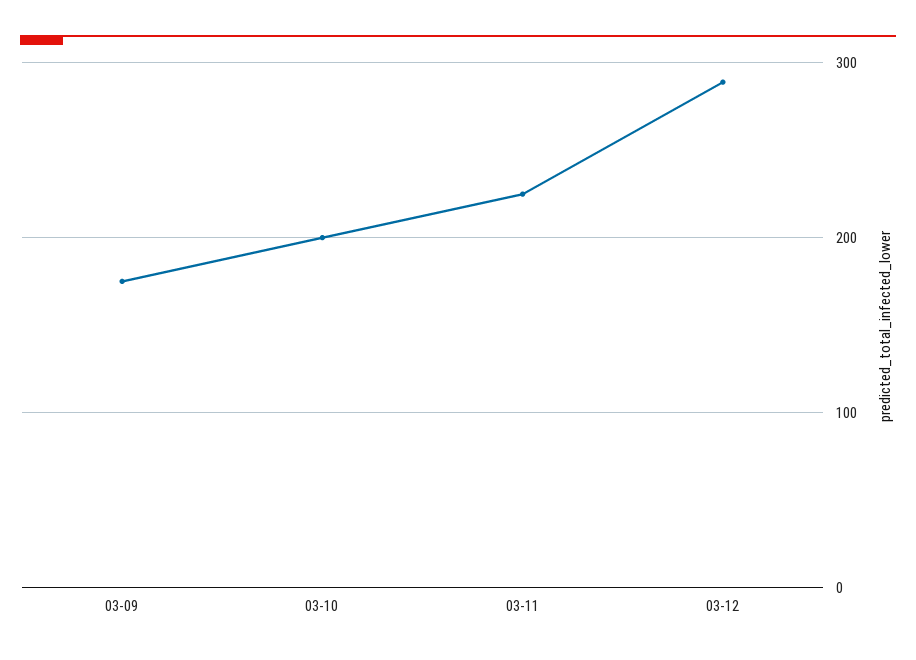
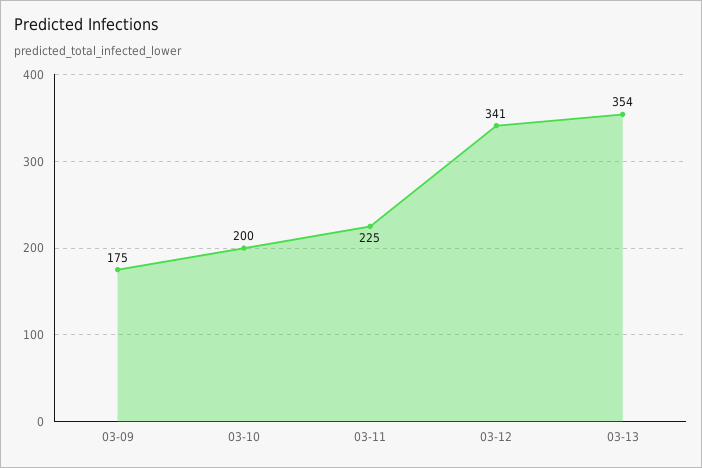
03-12: 290 -> 341
03-13: none -> 354

